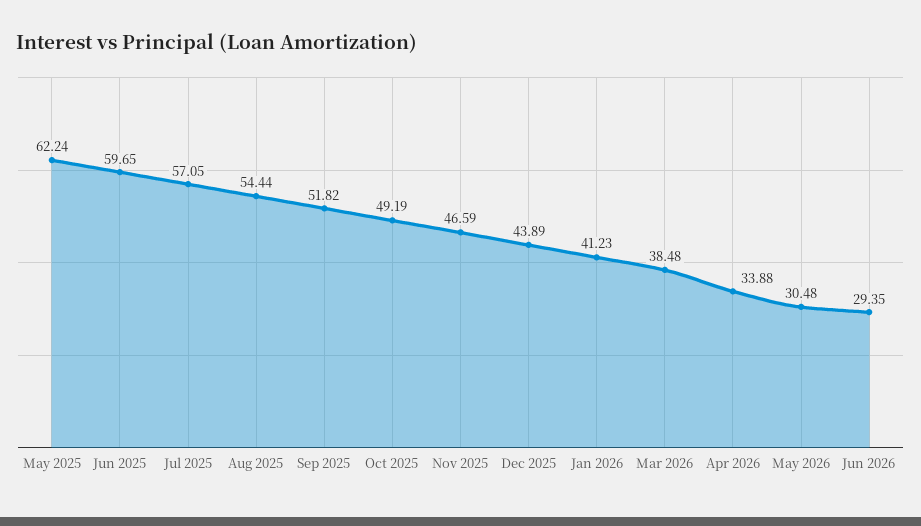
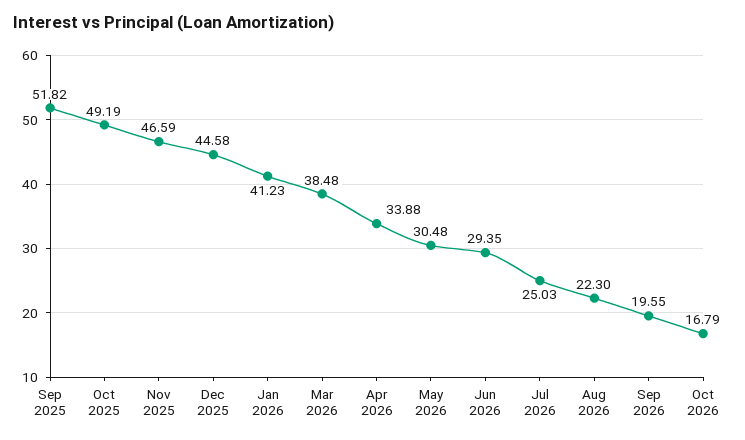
May 2025: 62.24 -> none
Jun 2025: 59.65 -> none
Jul 2025: 57.05 -> none
Aug 2025: 54.44 -> none
Dec 2025: 43.89 -> 44.58
Jul 2026: none -> 25.03
Aug 2026: none -> 22.3
Sep 2026: none -> 19.55
Oct 2026: none -> 16.79

